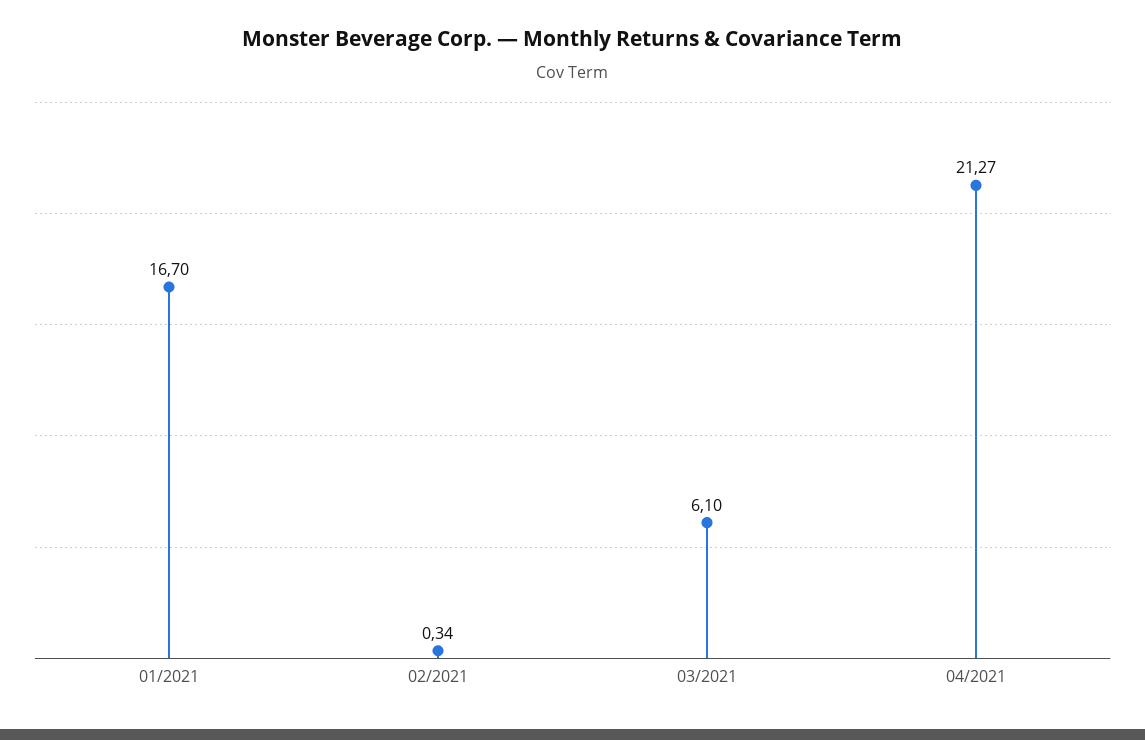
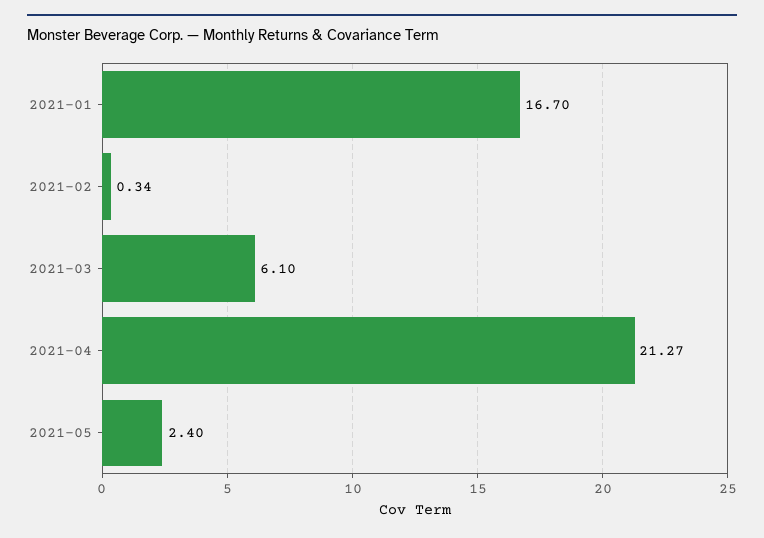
2021-05: none -> 2.4

